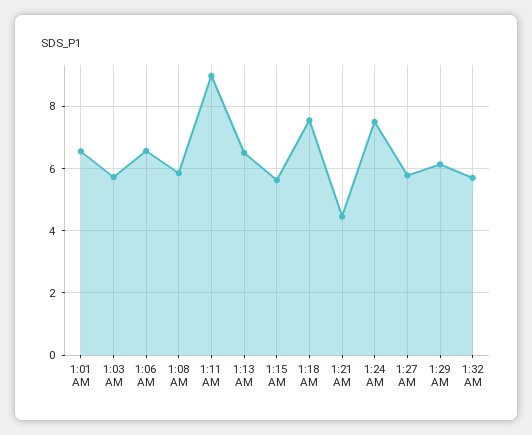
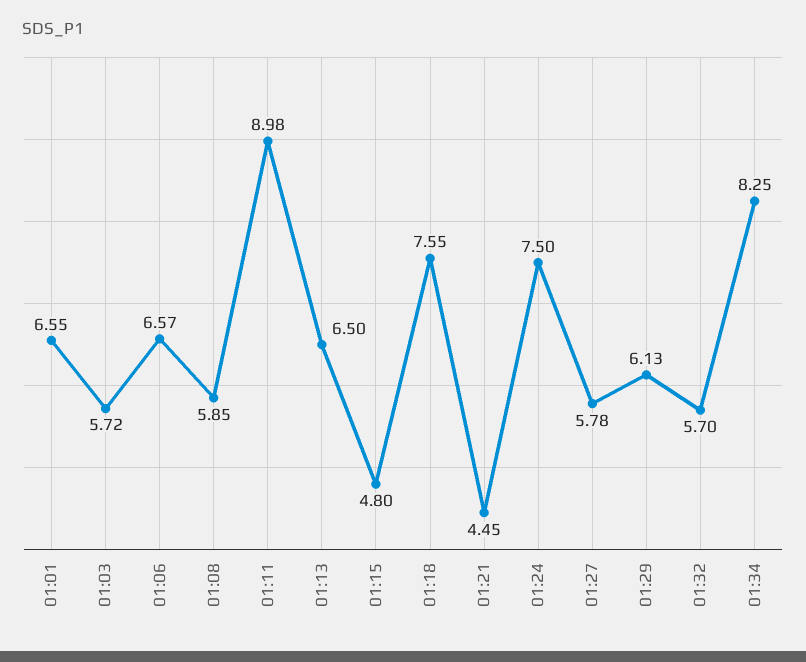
1:15 AM: 5.6 -> 4.8
01:34: none -> 8.25

